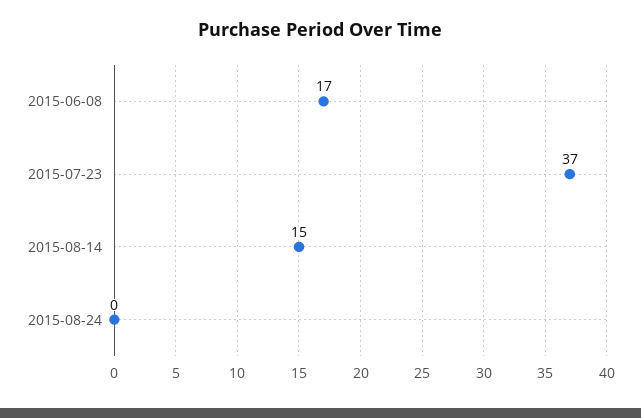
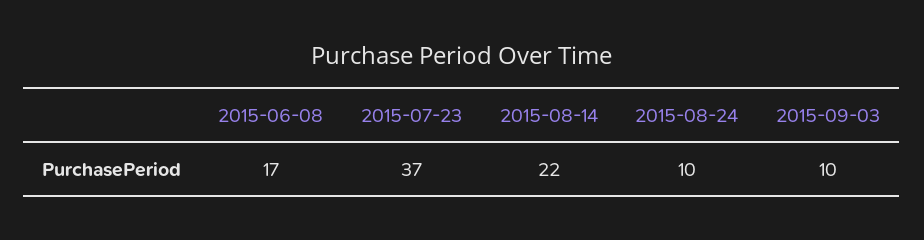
2015-08-14: 15 -> 22
2015-08-24: 0 -> 10
2015-09-03: none -> 10

